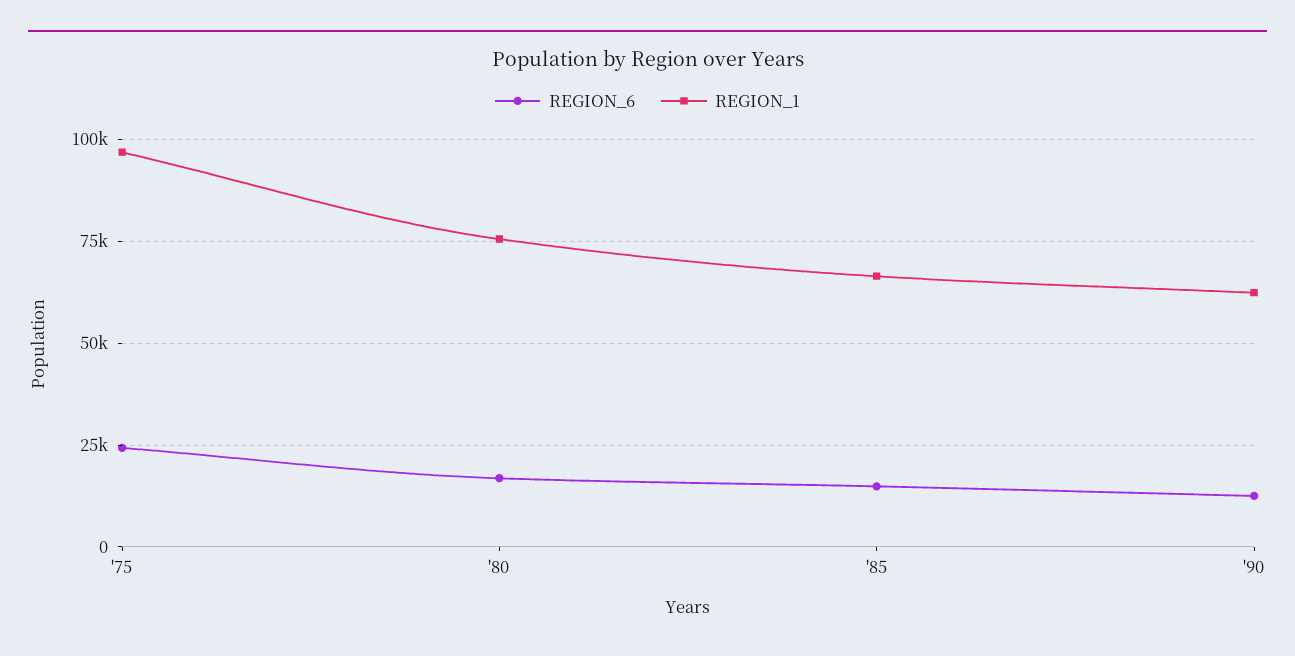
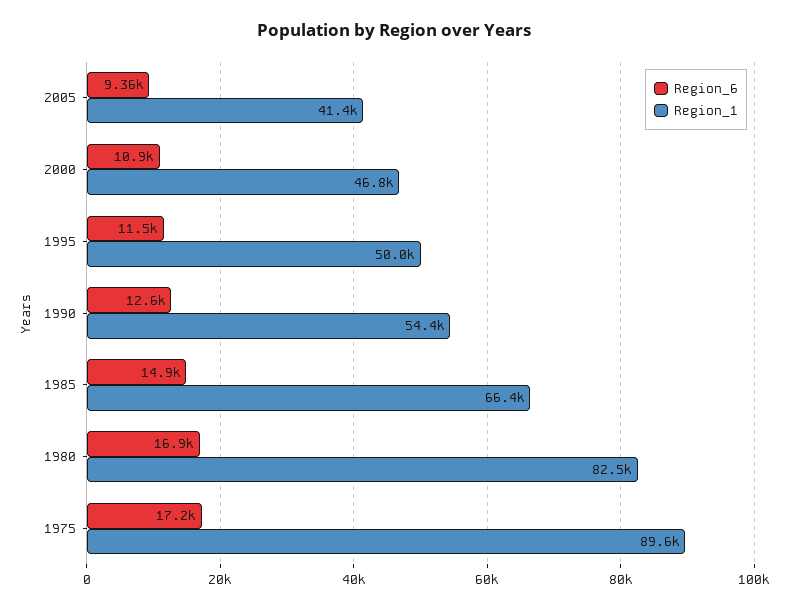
REGION_6, '75: 25000 -> 17200
REGION_1, '75: 97500 -> 89600
REGION_1, '80: 75000 -> 82500
REGION_1, '90: 62500 -> 54400
REGION_6, 2005: none -> 9360
REGION_1, 2005: none -> 41400
REGION_6, 2000: none -> 10900
REGION_1, 2000: none -> 46800
REGION_6, 1995: none -> 11500
REGION_1, 1995: none -> 50000

